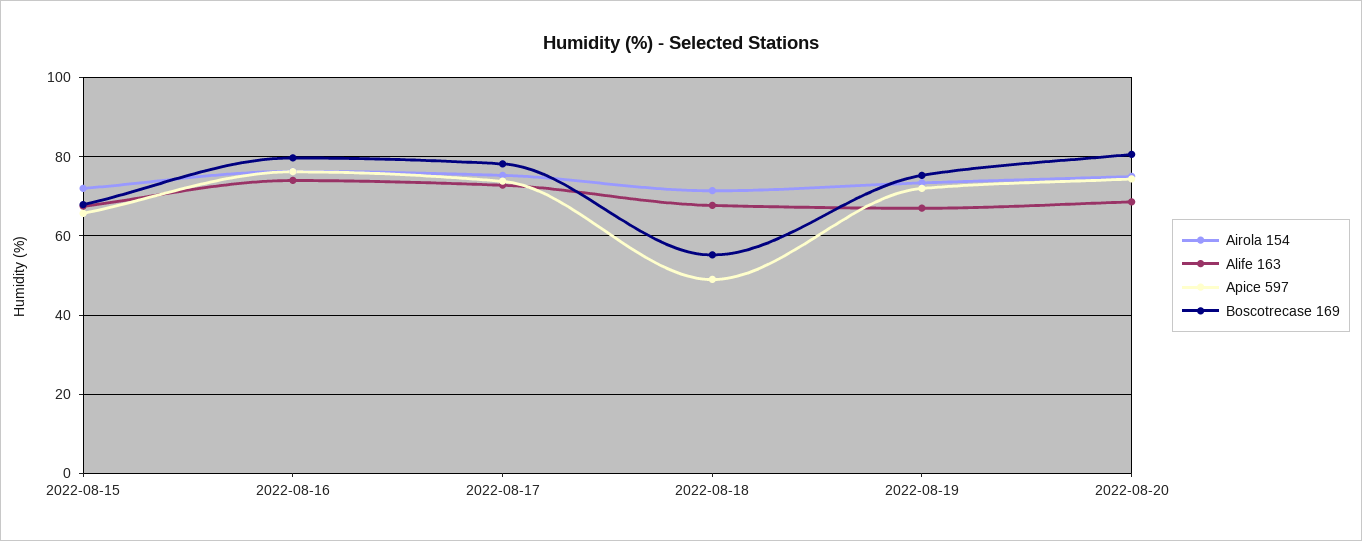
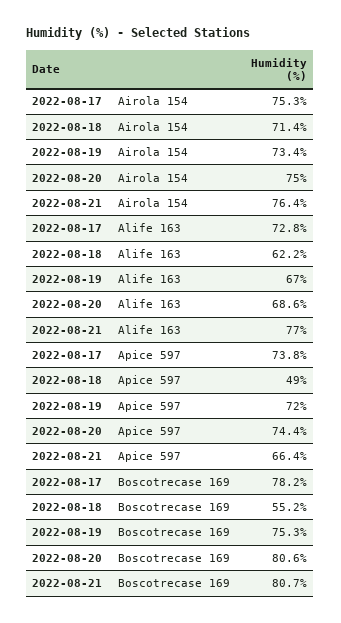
Airola 154, 2022-08-15: 72 -> none
Alife 163, 2022-08-15: 68 -> none
Apice 597, 2022-08-15: 66 -> none
Boscotrecase 169, 2022-08-15: 68 -> none
Airola 154, 2022-08-16: 76 -> none
Alife 163, 2022-08-16: 74 -> none
Apice 597, 2022-08-16: 76 -> none
Boscotrecase 169, 2022-08-16: 80 -> none
Alife 163, 2022-08-18: 68 -> 62.2
Airola 154, 2022-08-21: none -> 76.4
Alife 163, 2022-08-21: none -> 77
Apice 597, 2022-08-21: none -> 66.4
Boscotrecase 169, 2022-08-21: none -> 80.7

